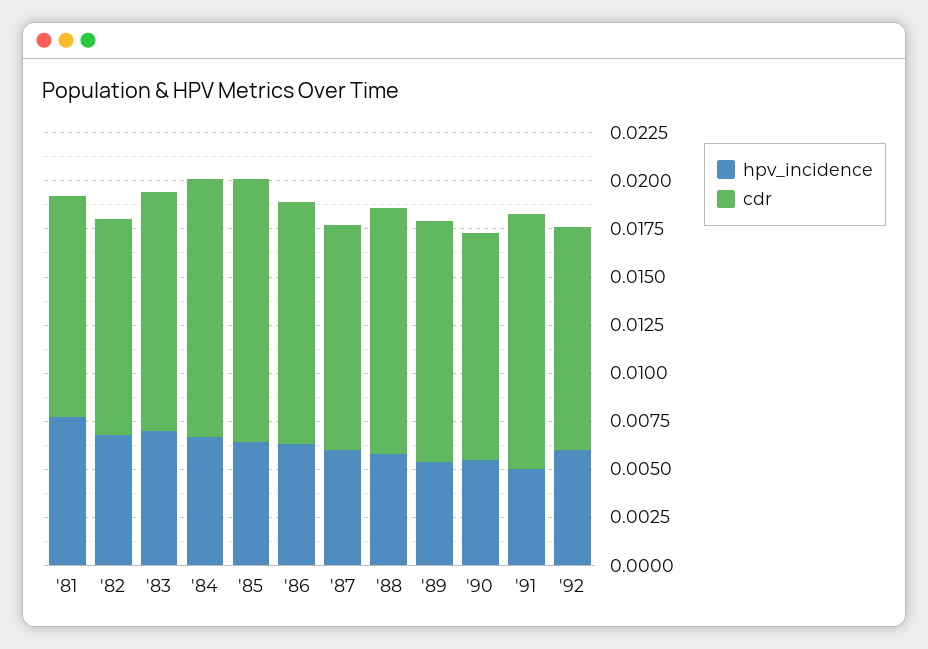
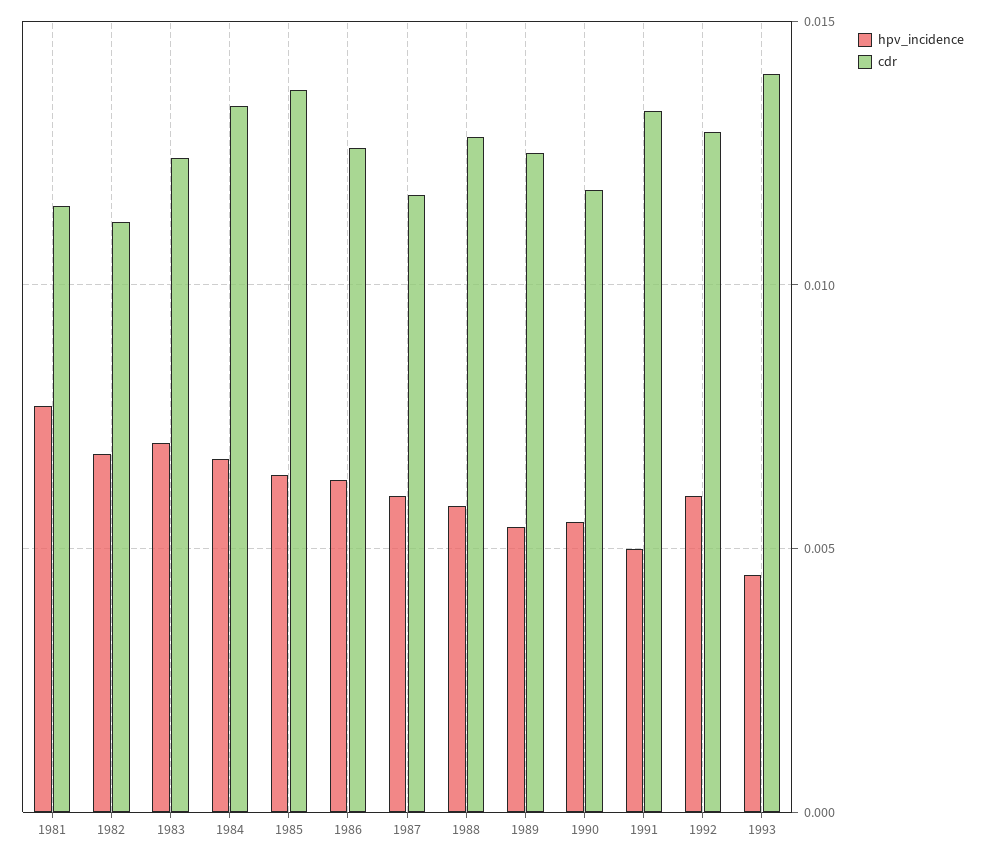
cdr, '92: 0.0115 -> 0.013
hpv_incidence, 1993: none -> 0.0045
cdr, 1993: none -> 0.014

